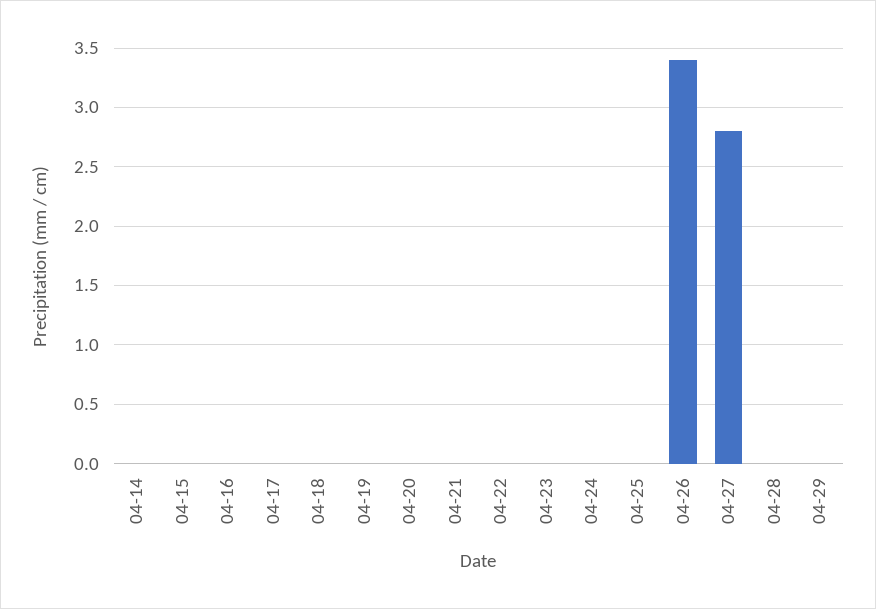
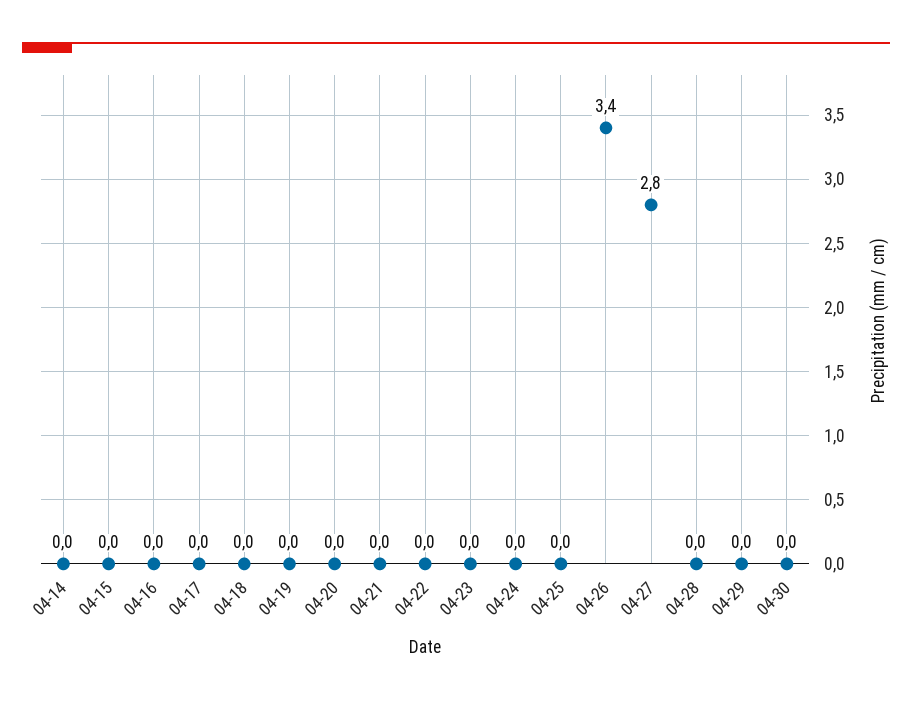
04-30: none -> 0

